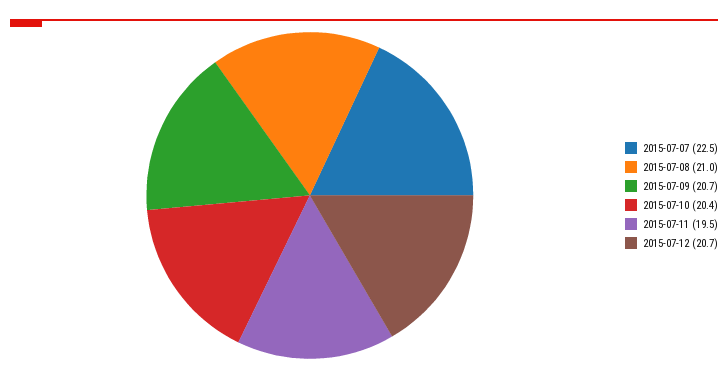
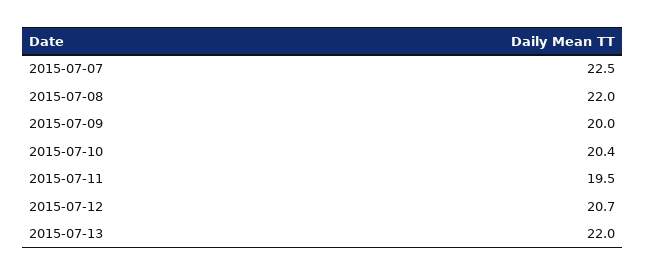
2015-07-08: 21 -> 22
2015-07-09: 20.7 -> 20
2015-07-13: none -> 22

